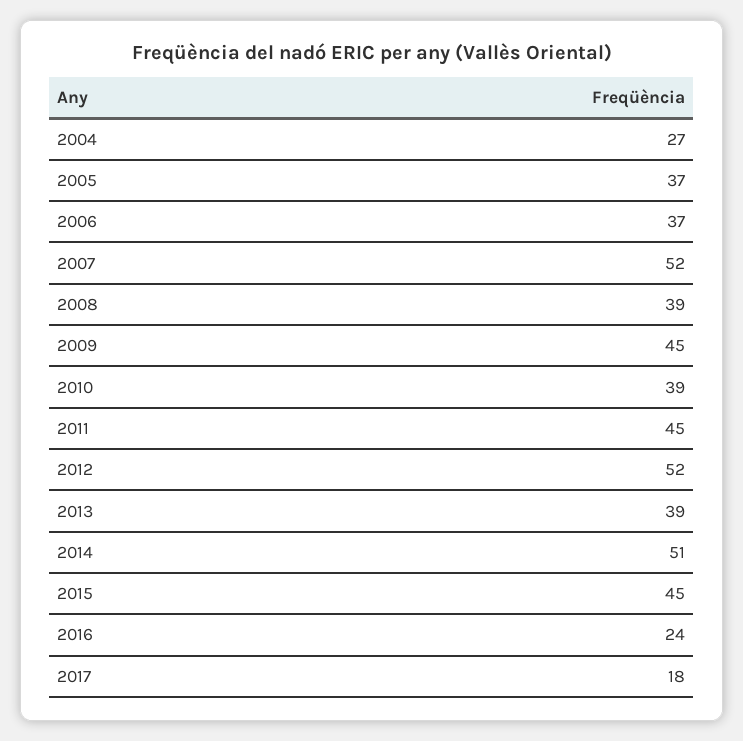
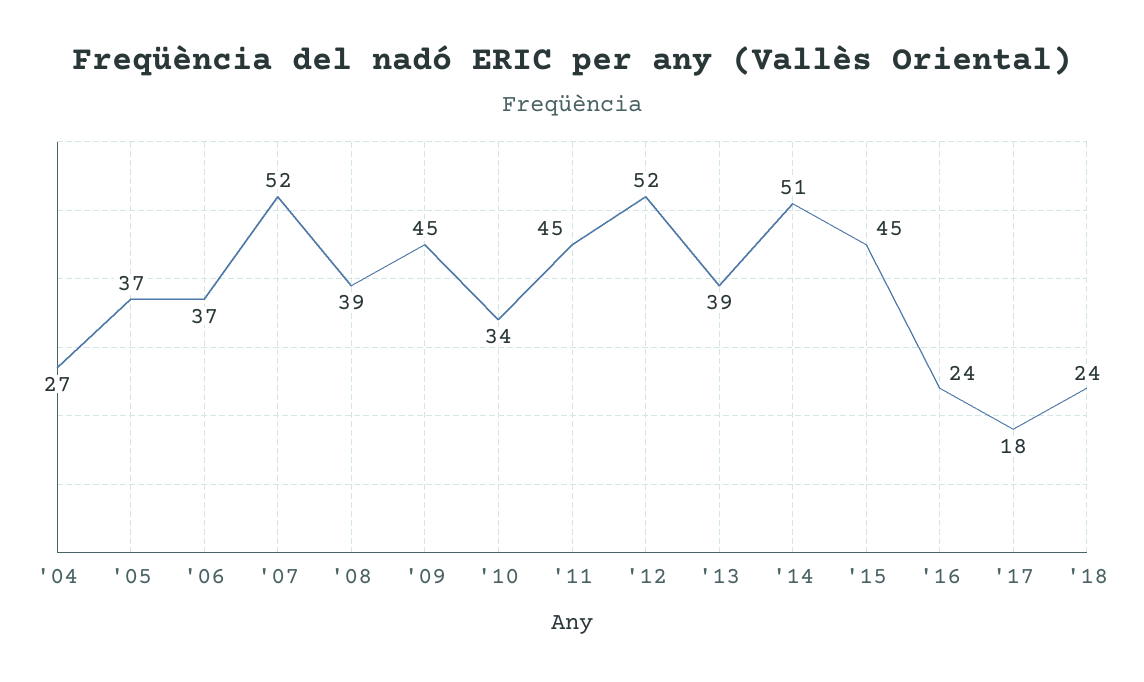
2010: 39 -> 34
'18: none -> 24

